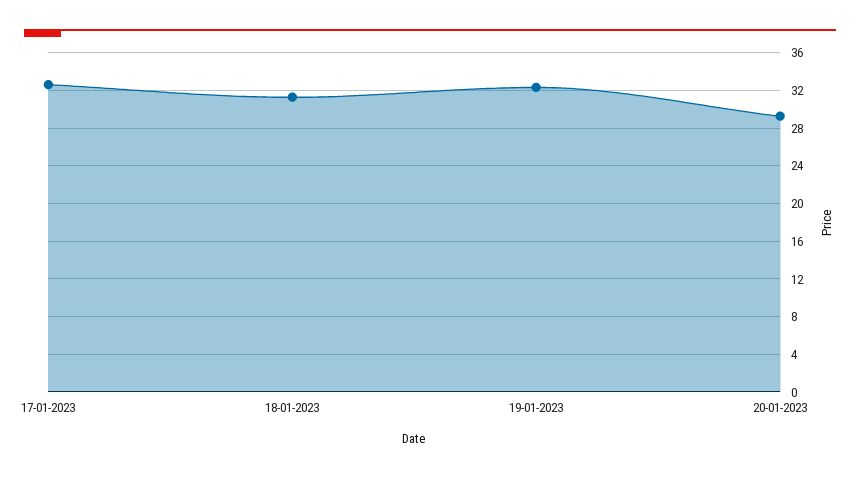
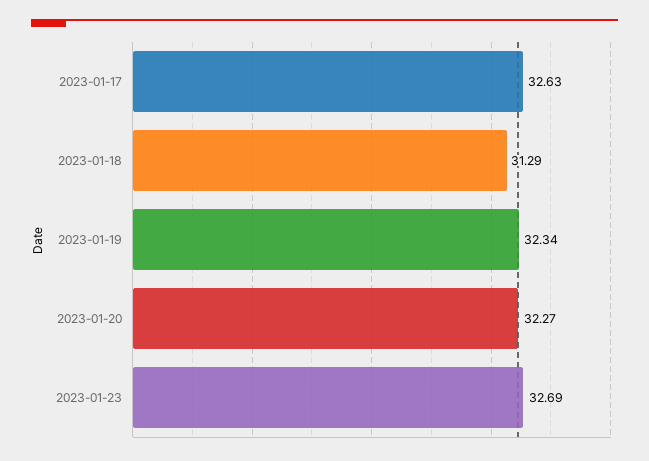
20-01-2023: 29 -> 32.27
2023-01-23: none -> 32.69

